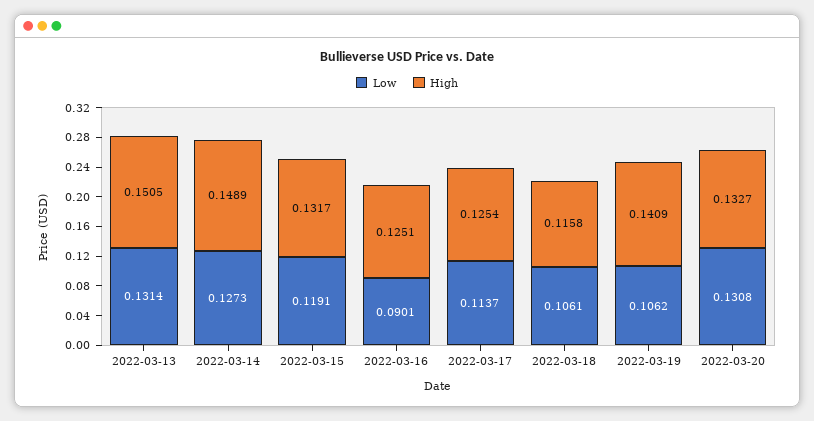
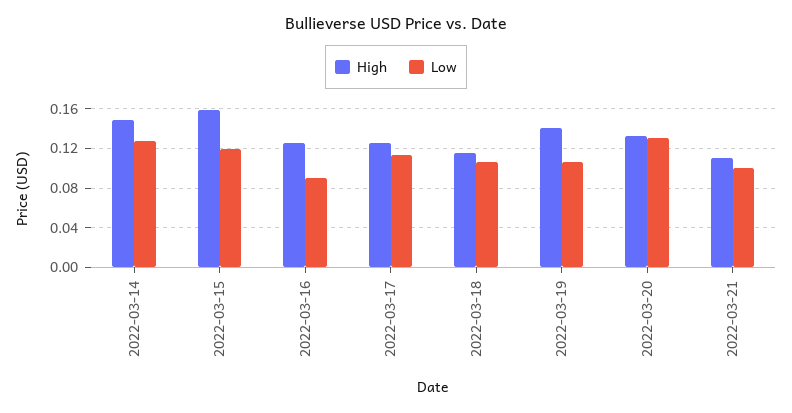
Low, 2022-03-13: 0.1314 -> none
High, 2022-03-13: 0.1505 -> none
High, 2022-03-15: 0.1317 -> 0.16
High, 2022-03-21: none -> 0.11
Low, 2022-03-21: none -> 0.1

